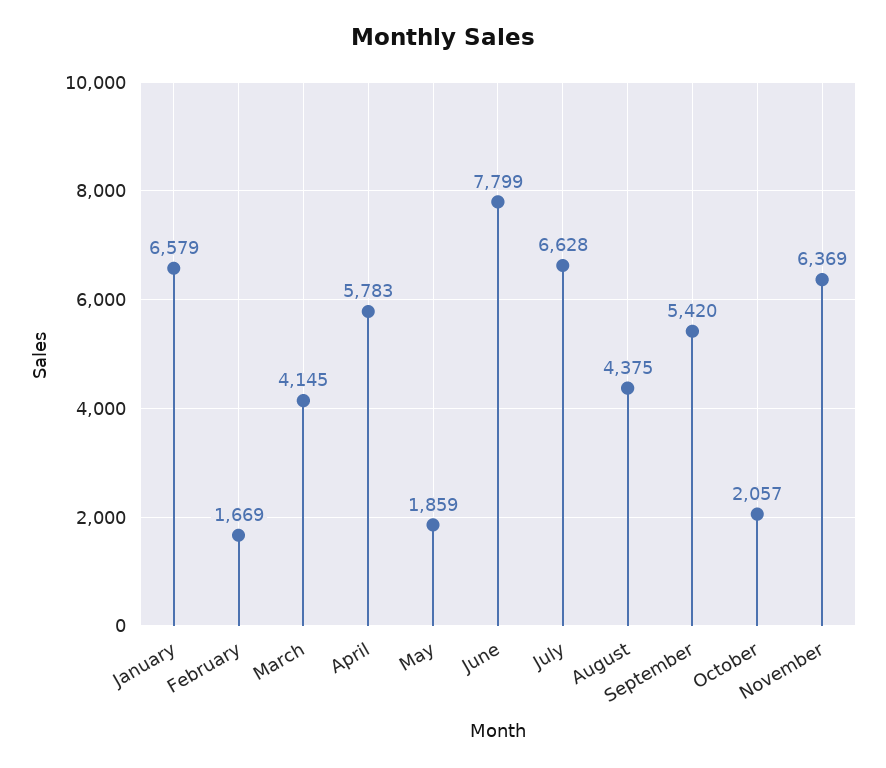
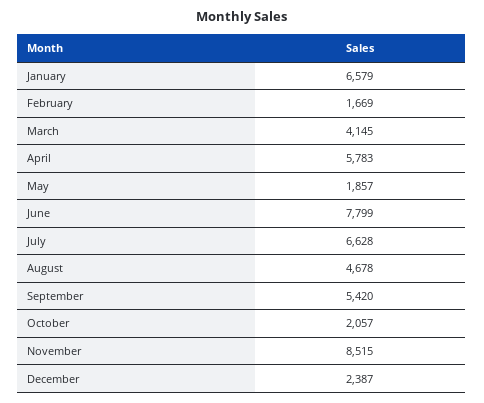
May: 1859 -> 1857
August: 4375 -> 4678
November: 6369 -> 8515
December: none -> 2387

